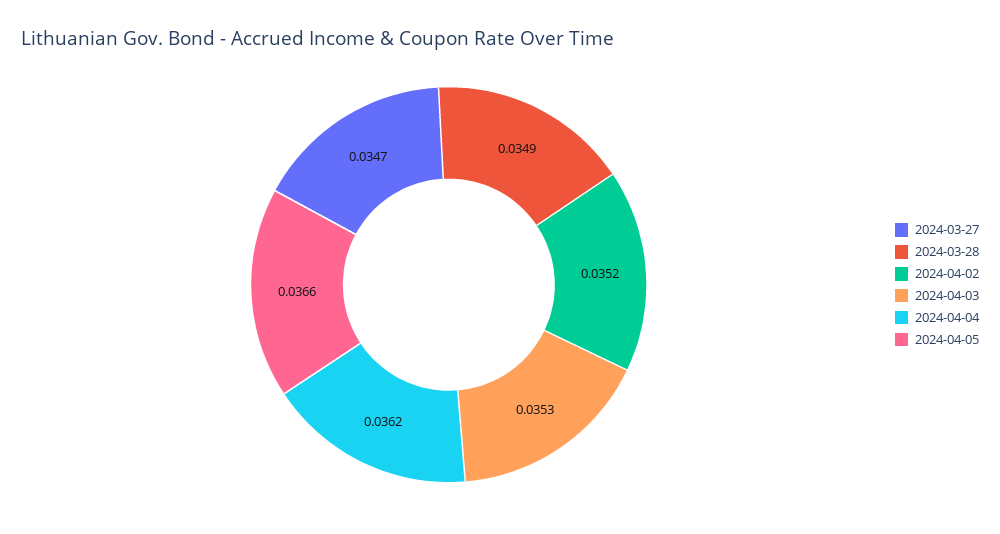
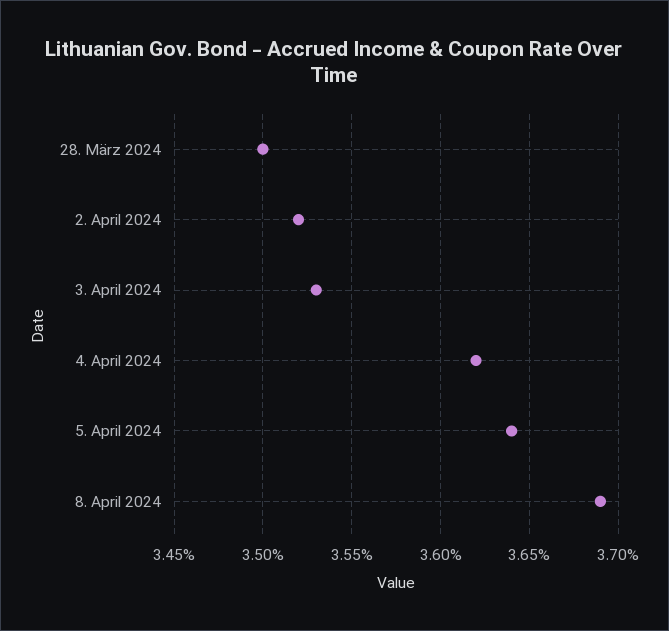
2024-03-27: 0.0347 -> none
2024-03-28: 0.0349 -> 0.035
2024-04-05: 0.0366 -> 0.0364
8. April 2024: none -> 0.0369

